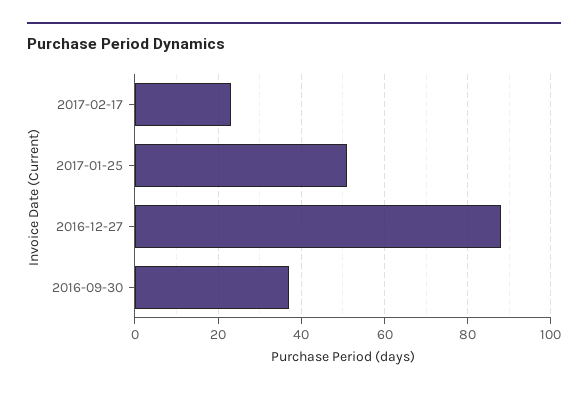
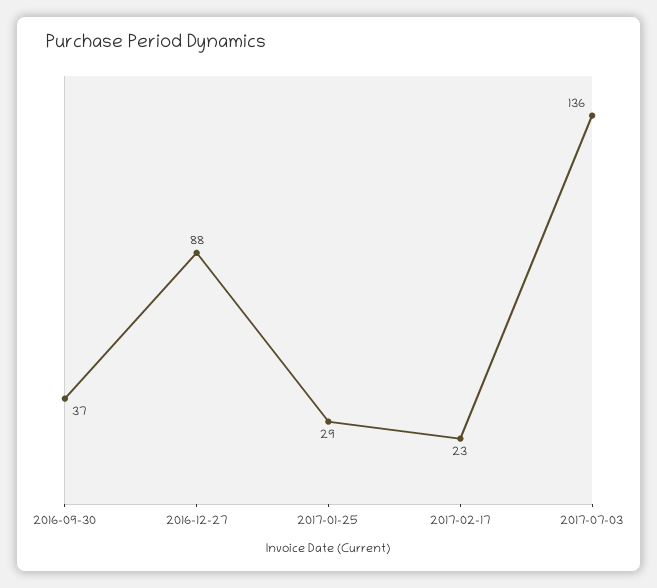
2017-01-25: 50 -> 29
2017-07-03: none -> 136

